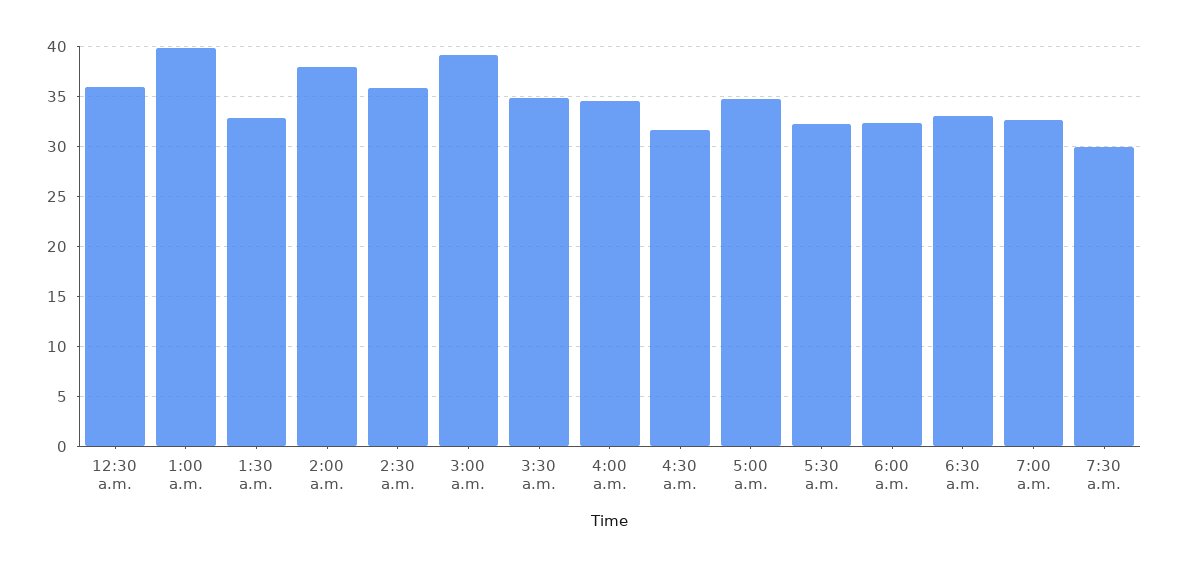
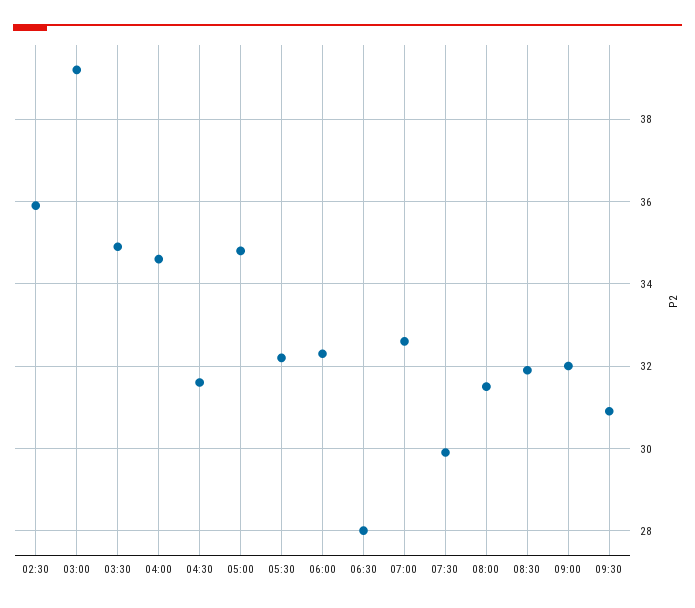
12:30 a.m.: 36 -> none
1:00 a.m.: 40 -> none
1:30 a.m.: 33 -> none
2:00 a.m.: 38 -> none
6:30 a.m.: 33 -> 28
08:00: none -> 31.5
08:30: none -> 32
09:00: none -> 32
09:30: none -> 31

